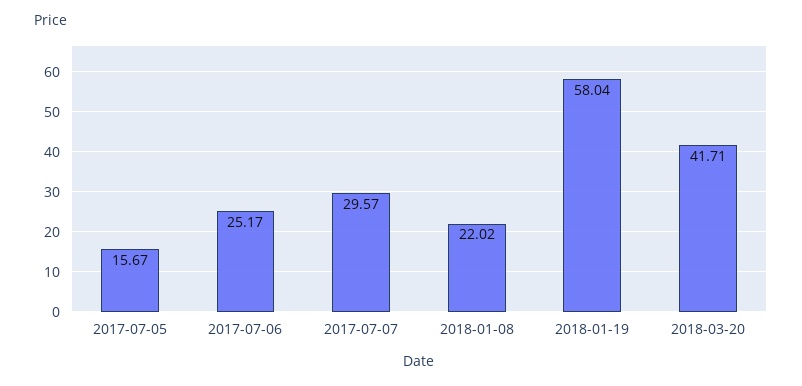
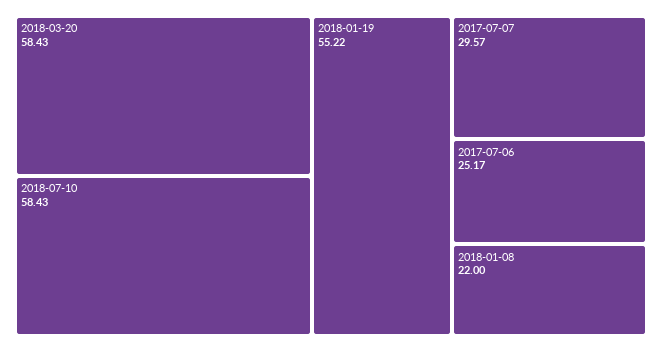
2017-07-05: 15.67 -> none
2018-01-08: 22.02 -> 22
2018-01-19: 58.04 -> 55.22
2018-03-20: 41.71 -> 58.43
2018-07-10: none -> 58.43

